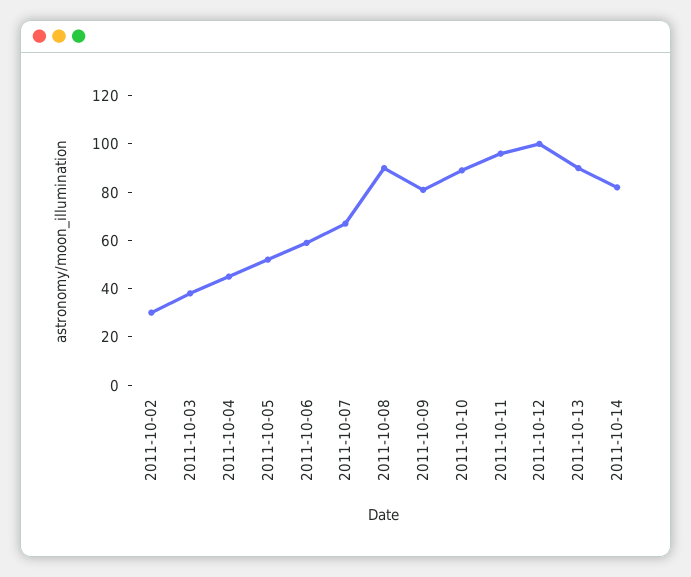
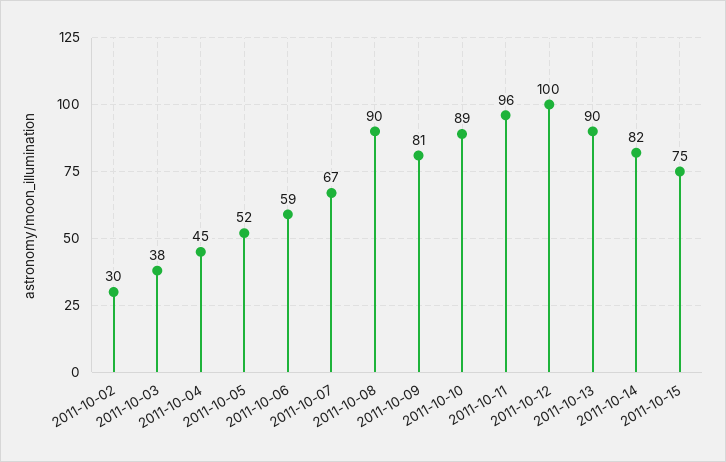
2011-10-15: none -> 75

